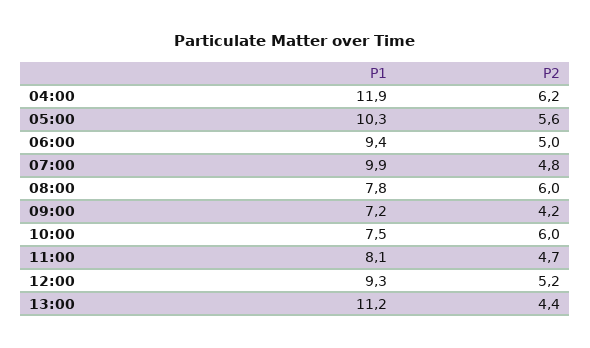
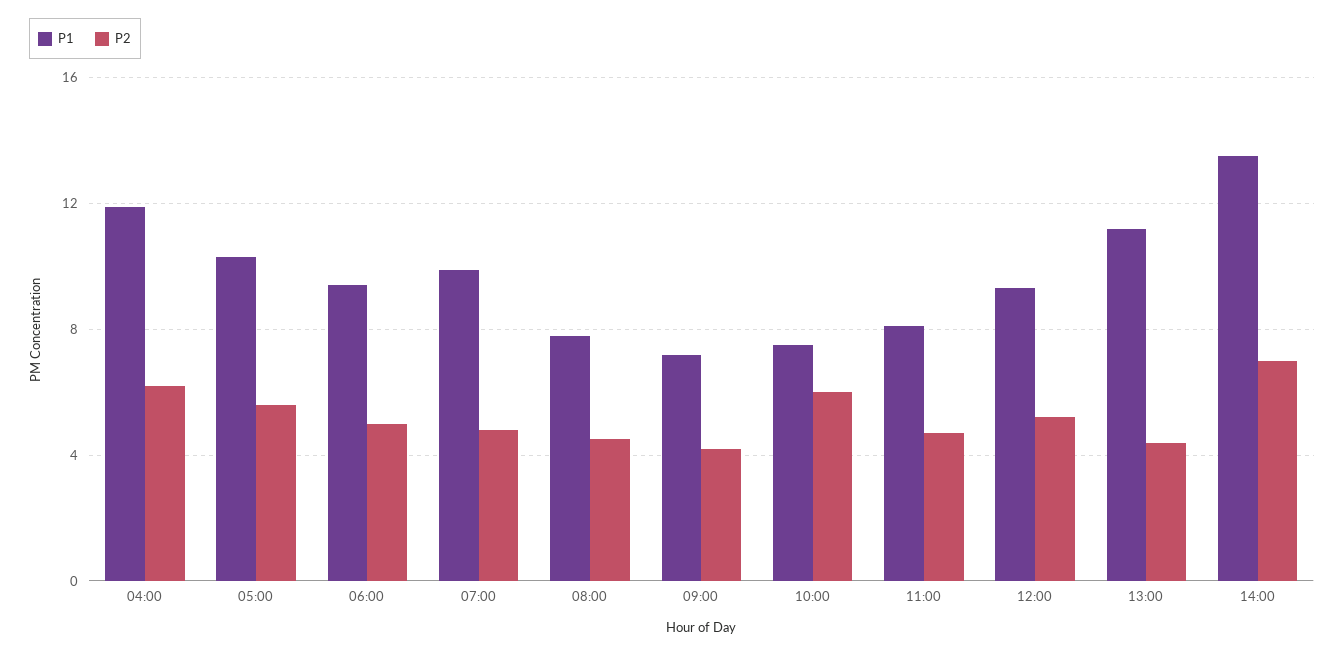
P2, 08:00: 6 -> 4.5
P1, 14:00: none -> 13.5
P2, 14:00: none -> 7

